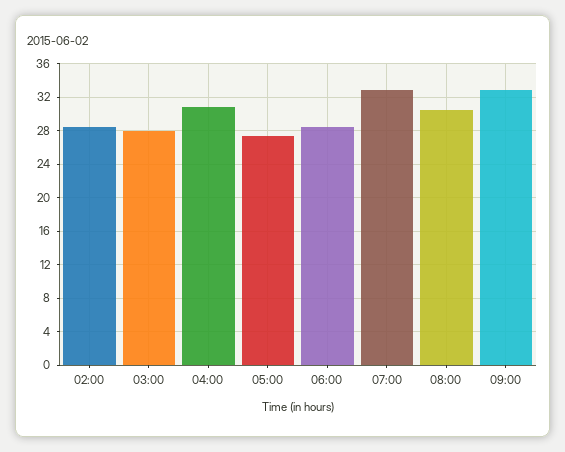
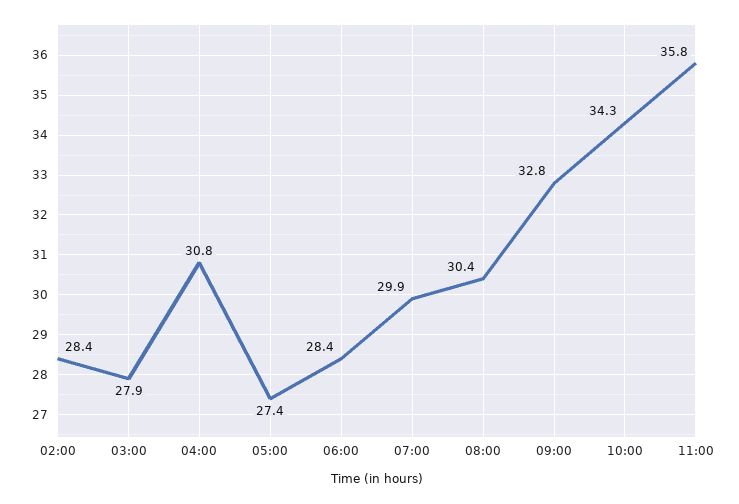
07:00: 33 -> 29.9
10:00: none -> 34.3
11:00: none -> 35.8

